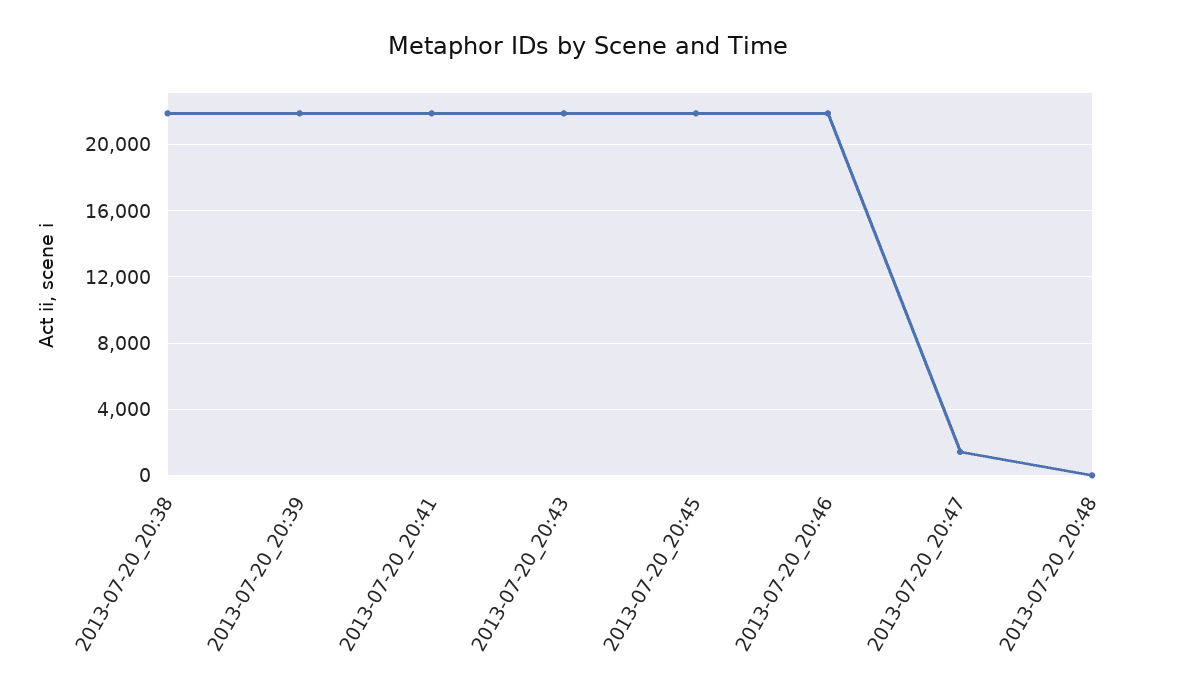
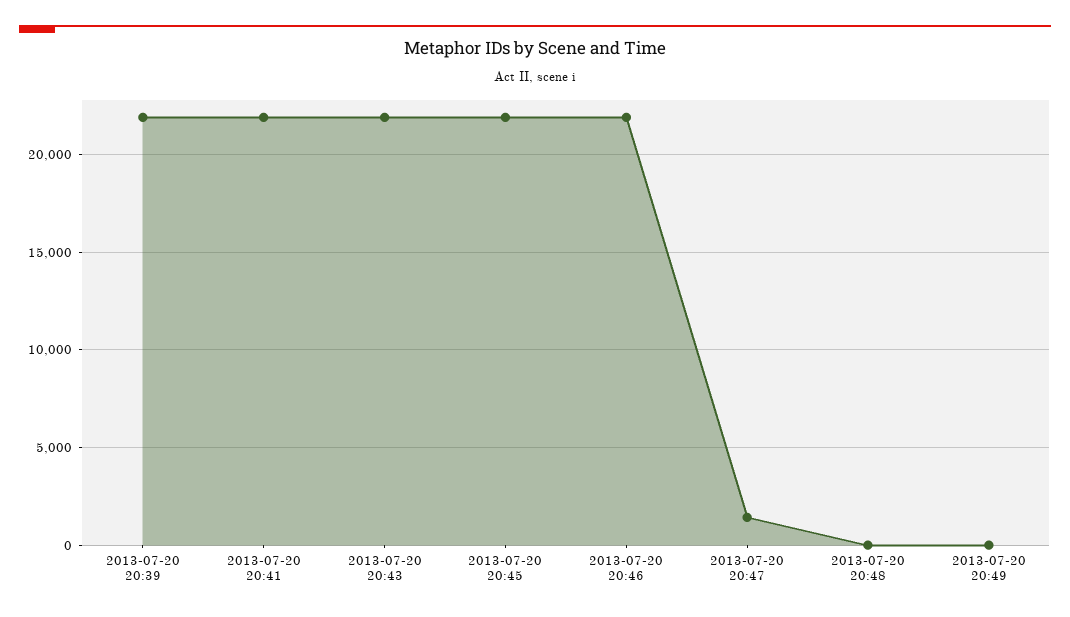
2013-07-20_20:38: 22000 -> none
2013-07-20 20:49: none -> 0

